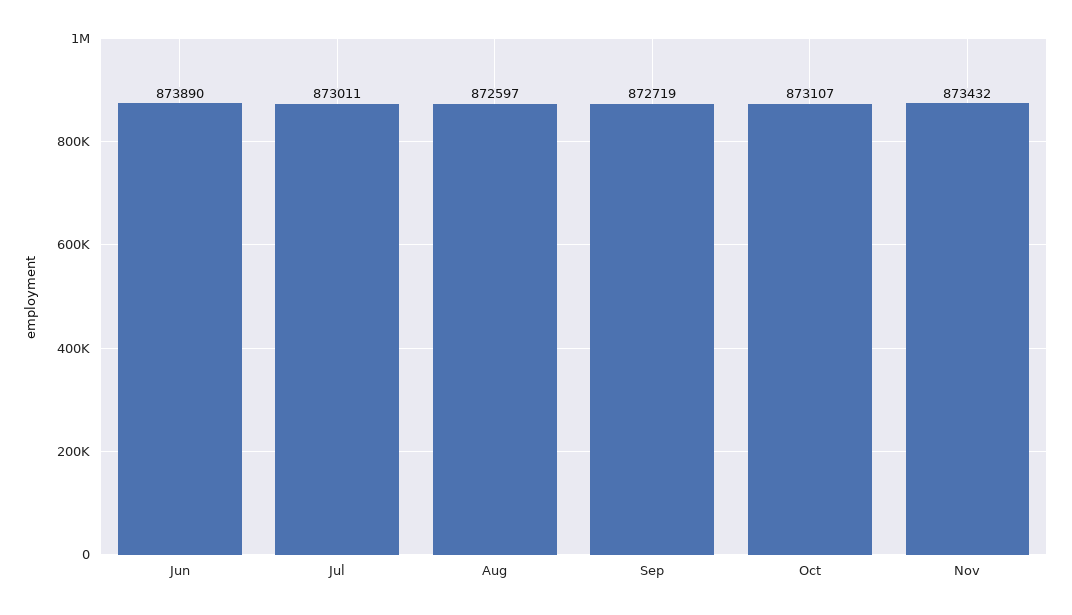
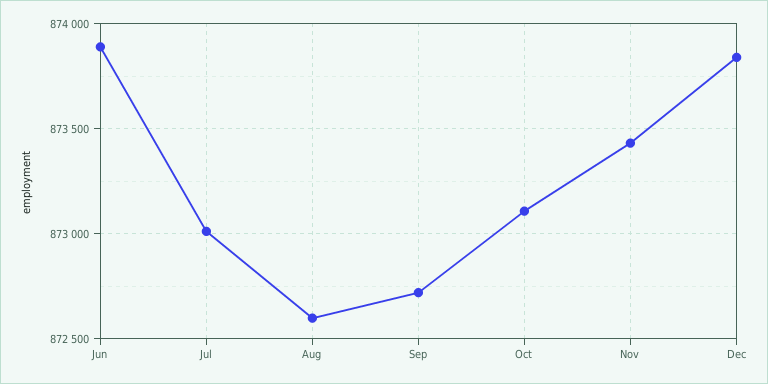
Dec: none -> 873850

